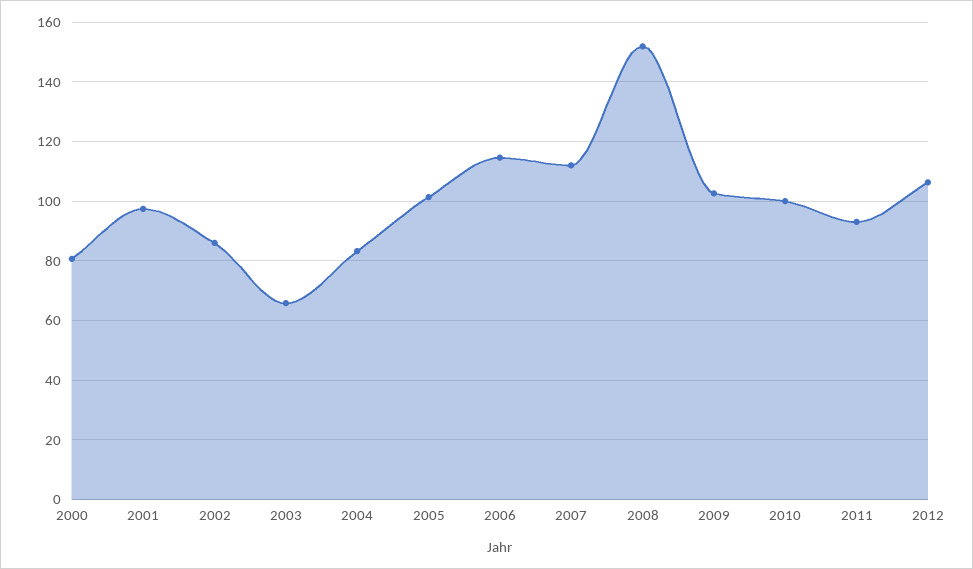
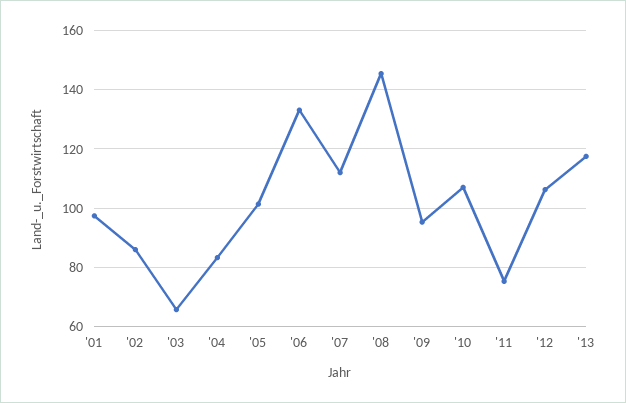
2000: 80 -> none
2006: 115 -> 132.5
2008: 152.5 -> 145
2009: 102.5 -> 95
2010: 100 -> 107.5
2011: 92.5 -> 75
'13: none -> 117.5

